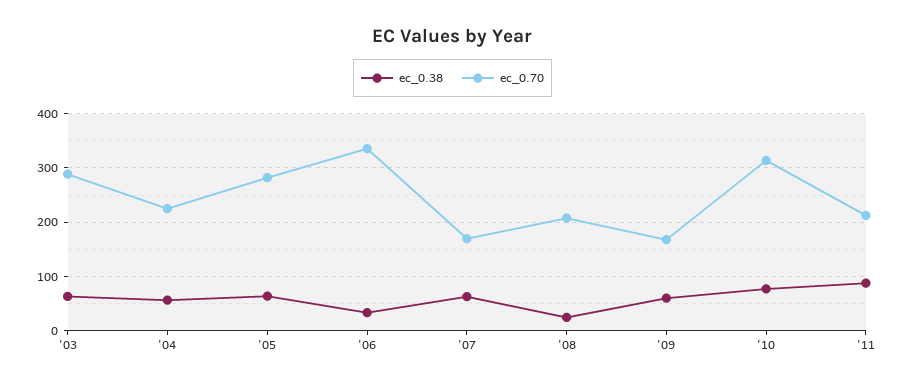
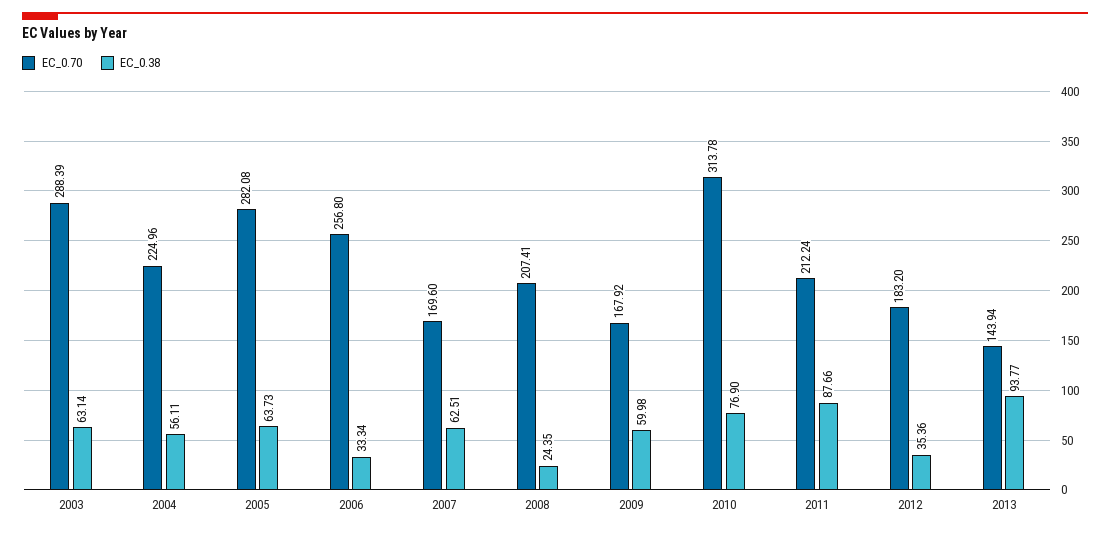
ec_0.70, '06: 340 -> 256.8
ec_0.70, 2012: none -> 183.2
ec_0.38, 2012: none -> 35.36
ec_0.70, 2013: none -> 143.94
ec_0.38, 2013: none -> 93.77

